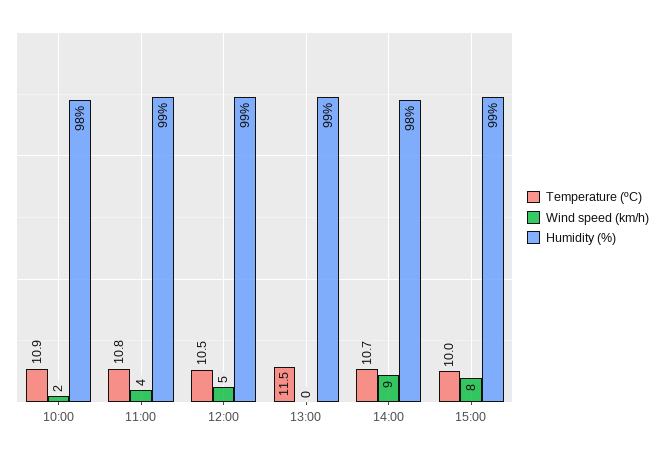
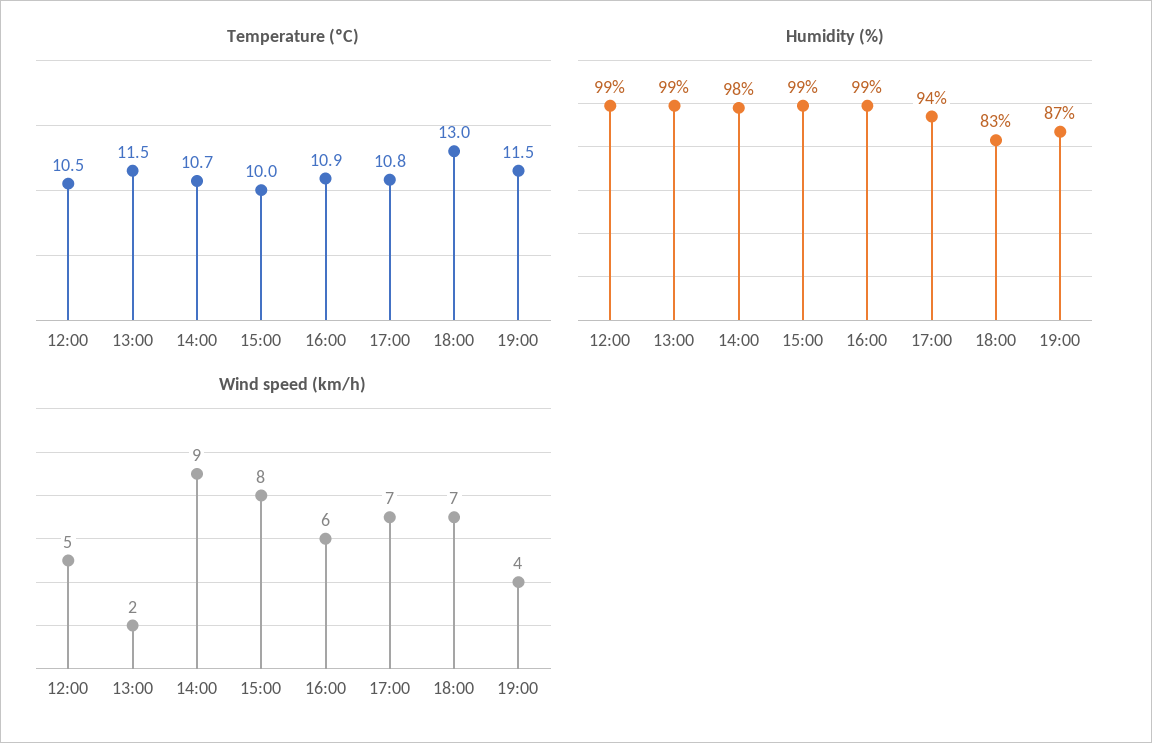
Temperature (ºC), 10:00: 10.9 -> none
Wind speed (km/h), 10:00: 2 -> none
Humidity (%), 10:00: 98 -> none
Temperature (ºC), 11:00: 10.8 -> none
Wind speed (km/h), 11:00: 4 -> none
Humidity (%), 11:00: 99 -> none
Wind speed (km/h), 13:00: 0 -> 2
Temperature (ºC), 16:00: none -> 10.9
Temperature (ºC), 17:00: none -> 10.8
Temperature (ºC), 18:00: none -> 13
Temperature (ºC), 19:00: none -> 11.5
Humidity (%), 16:00: none -> 99
Humidity (%), 17:00: none -> 94
Humidity (%), 18:00: none -> 83
Humidity (%), 19:00: none -> 87
Wind speed (km/h), 16:00: none -> 6
Wind speed (km/h), 17:00: none -> 7
Wind speed (km/h), 18:00: none -> 7
Wind speed (km/h), 19:00: none -> 4

